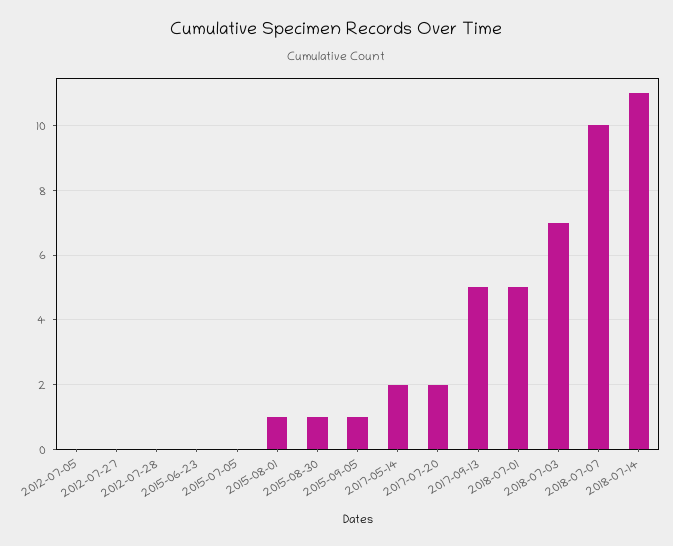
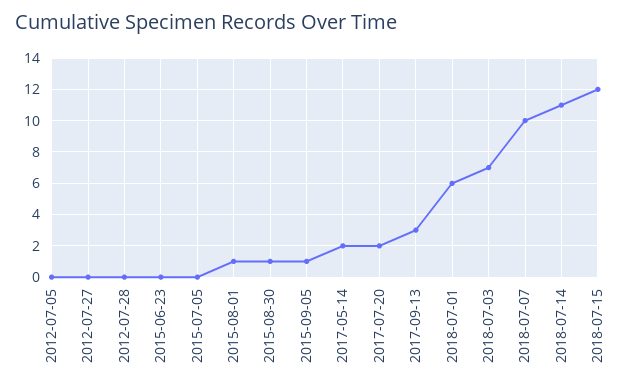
2017-09-13: 5 -> 3
2018-07-01: 5 -> 6
2018-07-15: none -> 12

